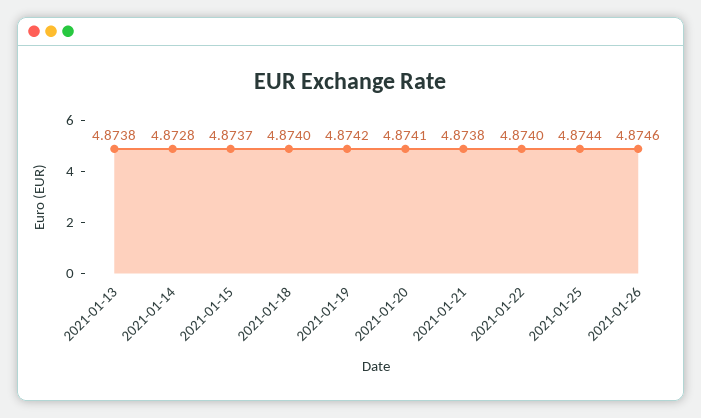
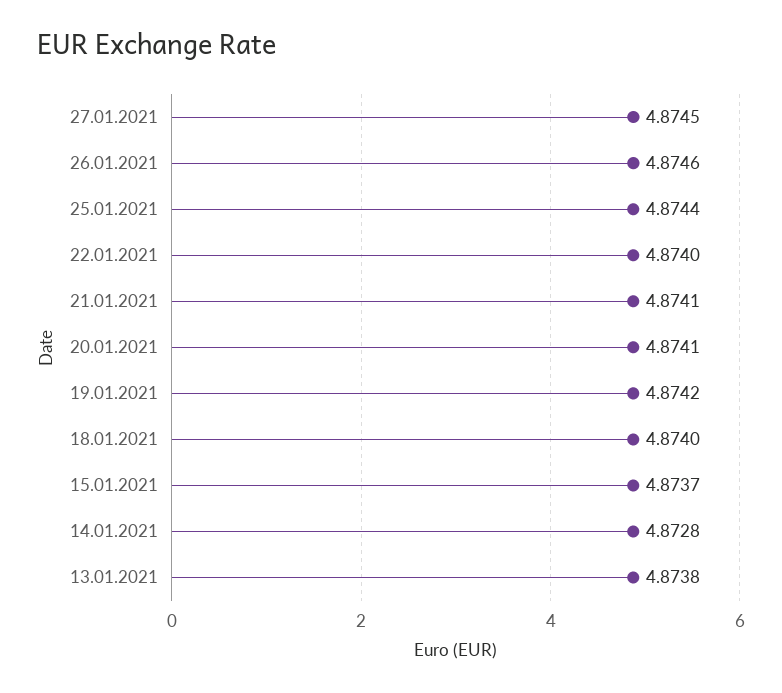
2021-01-21: 4.8738 -> 4.8741
27.01.2021: none -> 4.8745

